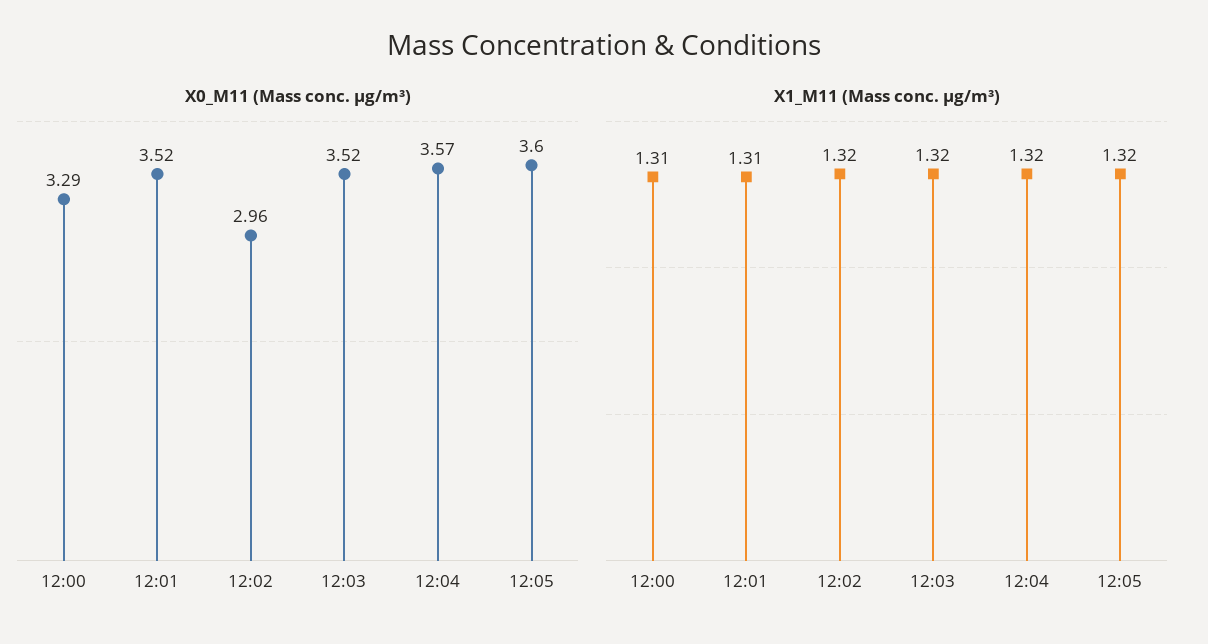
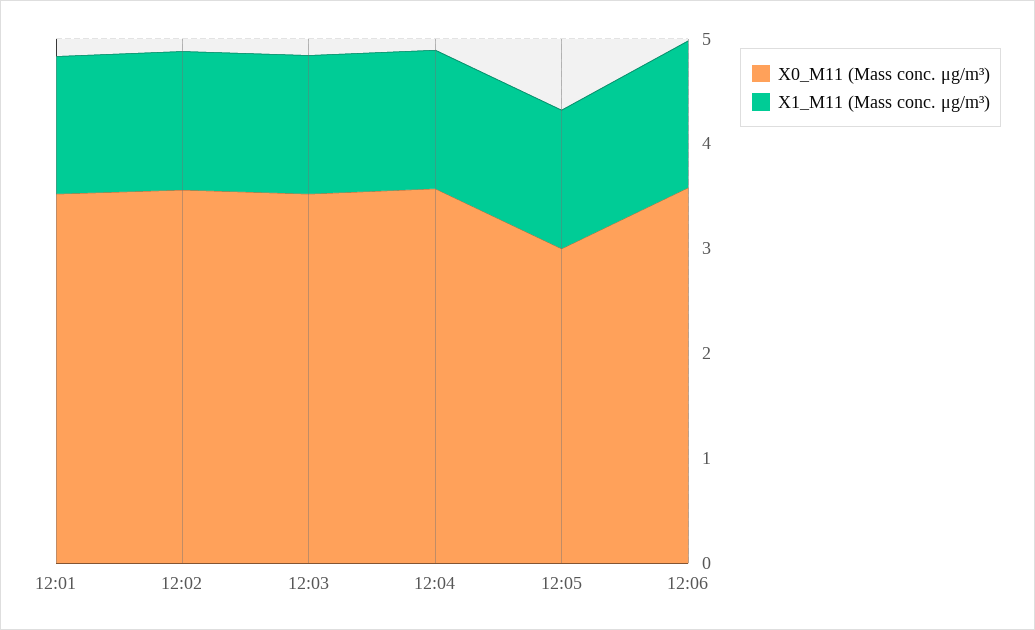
X0_M11 (Mass conc. μg/m³), 12:00: 3.29 -> none
X0_M11 (Mass conc. μg/m³), 12:02: 2.96 -> 3.6
X0_M11 (Mass conc. μg/m³), 12:05: 3.6 -> 3
X1_M11 (Mass conc. μg/m³), 12:00: 1.31 -> none
X0_M11 (Mass conc. μg/m³), 12:06: none -> 3.6
X1_M11 (Mass conc. μg/m³), 12:06: none -> 1.4

